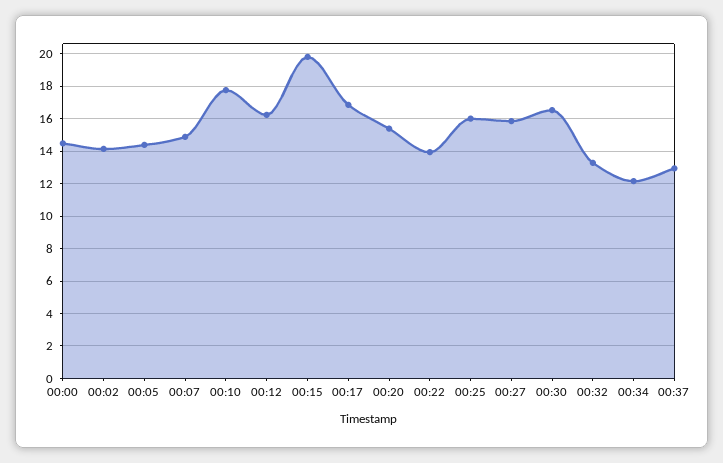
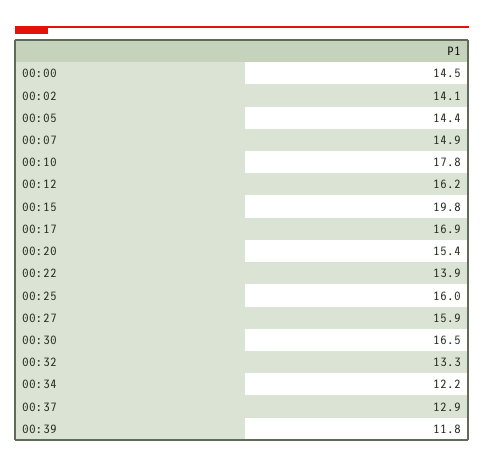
00:39: none -> 11.8

